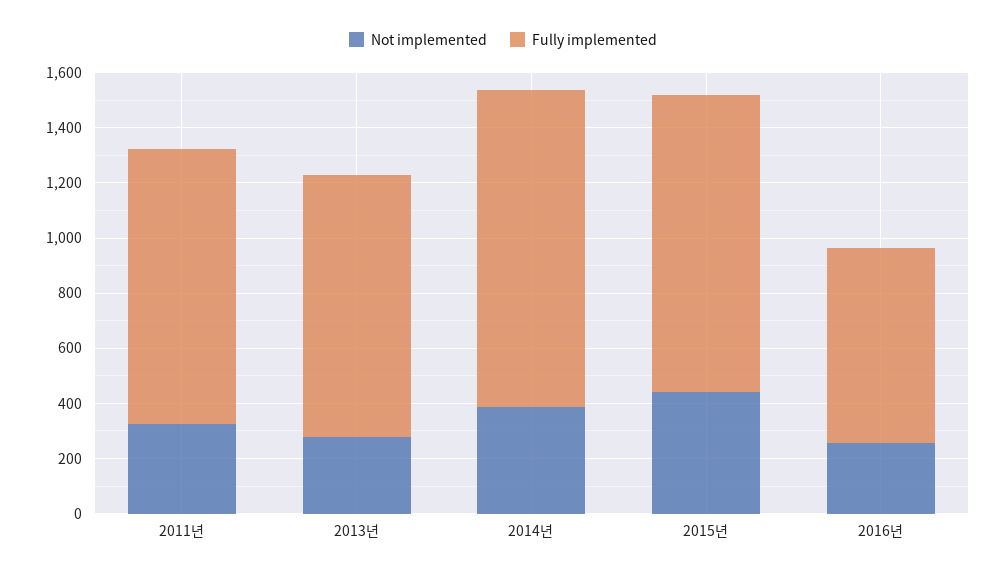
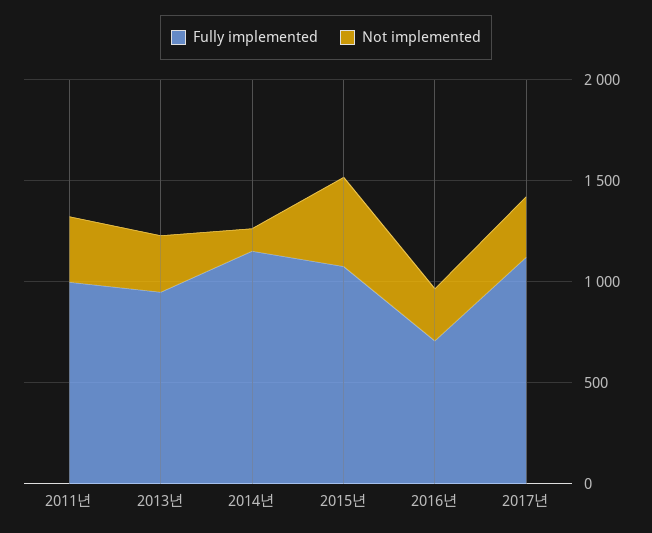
Not implemented, 2014년: 400 -> 100
Fully implemented, 2017년: none -> 1100
Not implemented, 2017년: none -> 300

